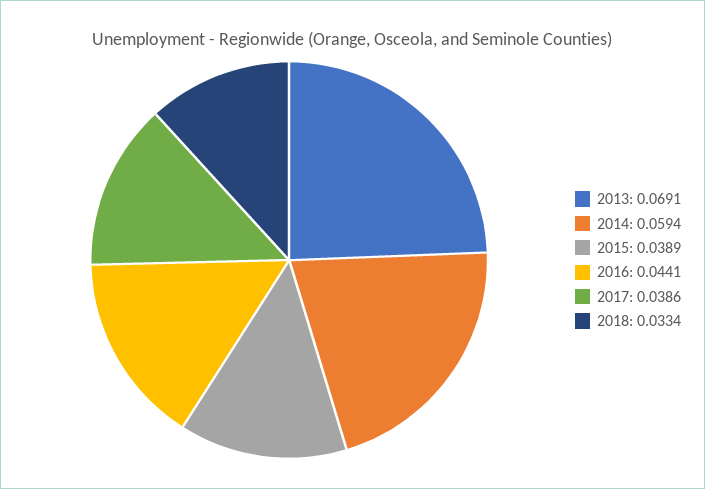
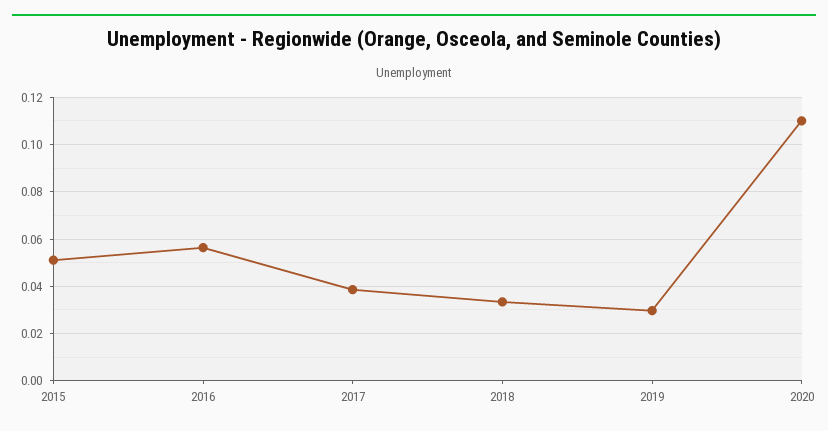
2013: 0.0691 -> none
2014: 0.0594 -> none
2015: 0.0389 -> 0.05
2016: 0.0441 -> 0.055
2019: none -> 0.03
2020: none -> 0.11

